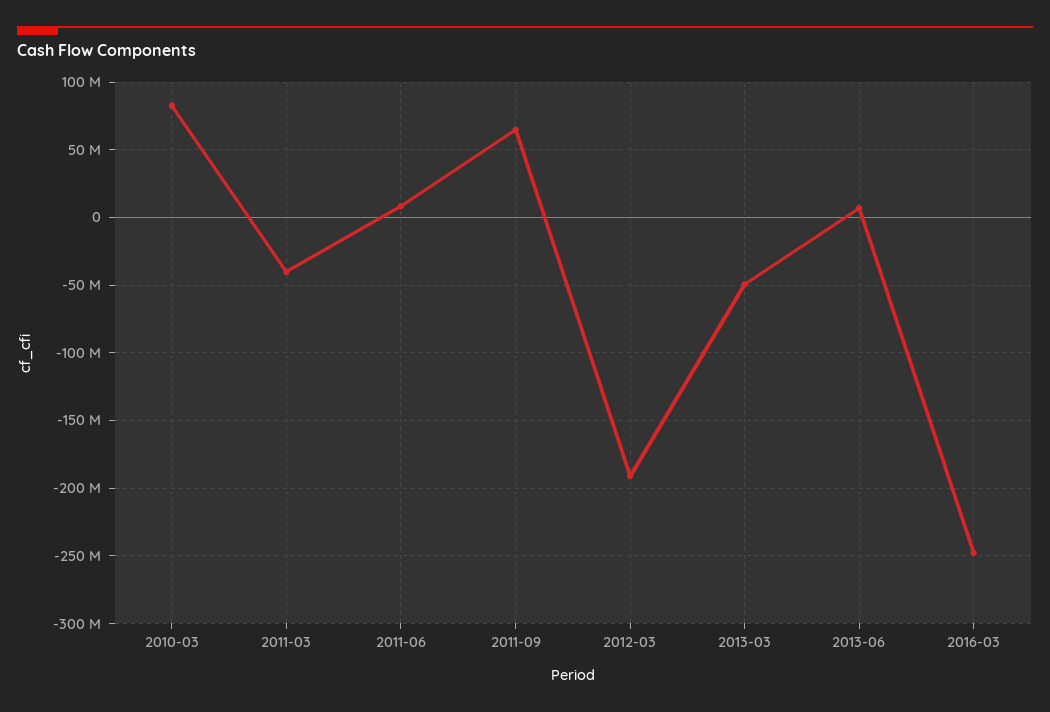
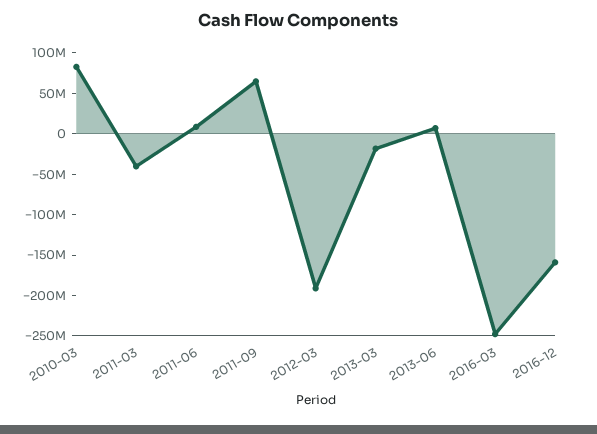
2013-03: -50000000 -> -20000000
2016-12: none -> -160000000

